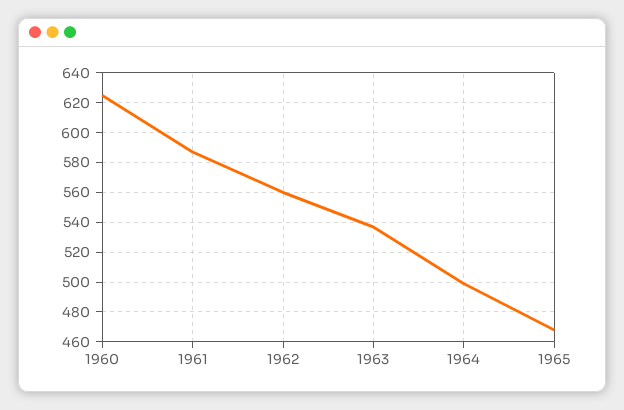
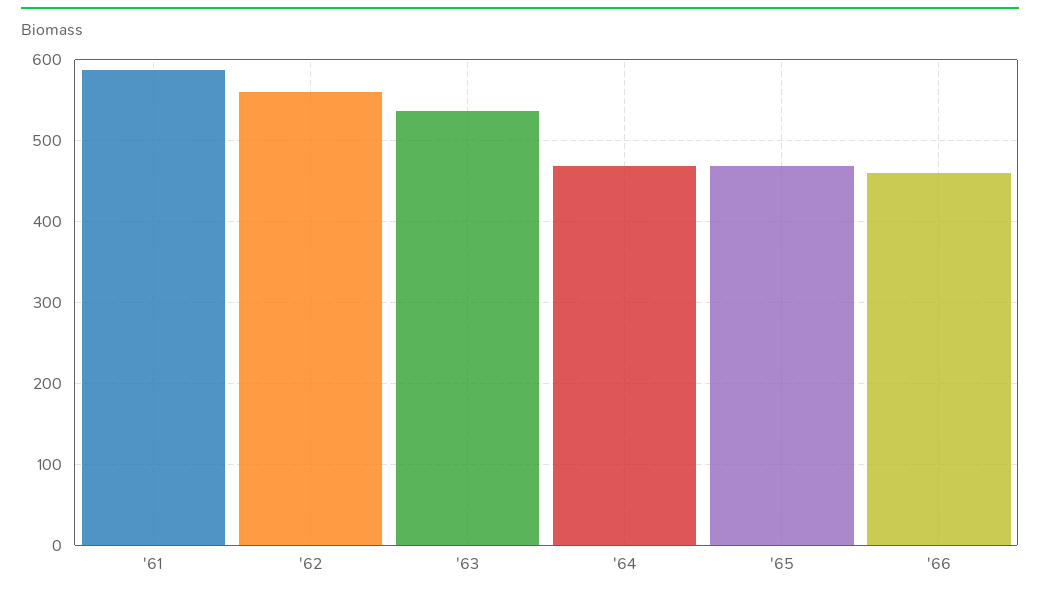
1960: 625 -> none
1964: 500 -> 470
'66: none -> 460

